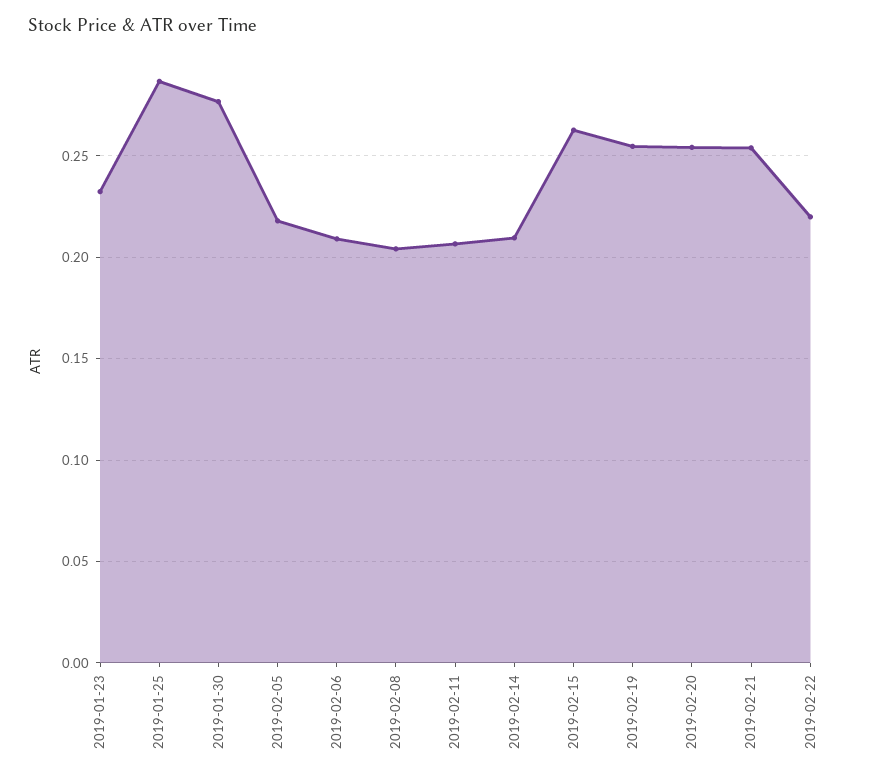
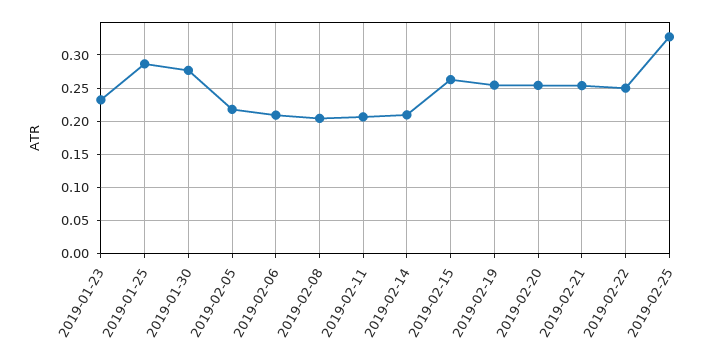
2019-02-22: 0.22 -> 0.25
2019-02-25: none -> 0.33

